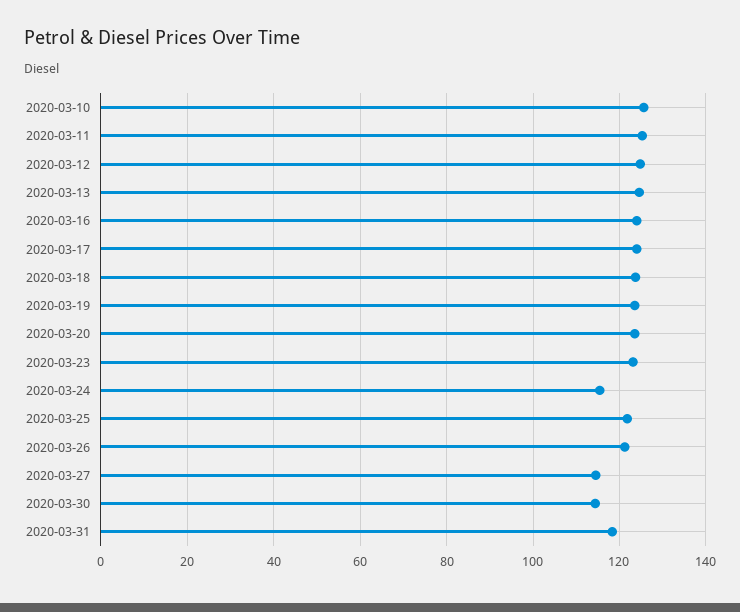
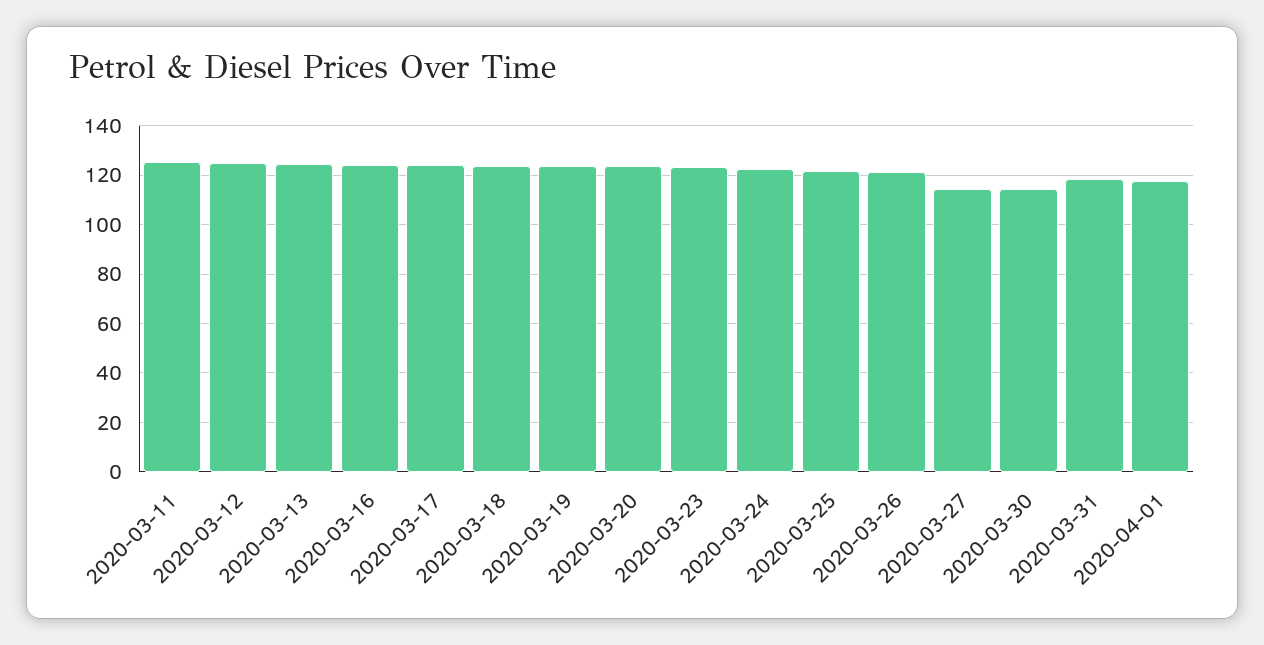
2020-03-10: 126 -> none
2020-03-24: 116 -> 122.5
2020-04-01: none -> 117.5

